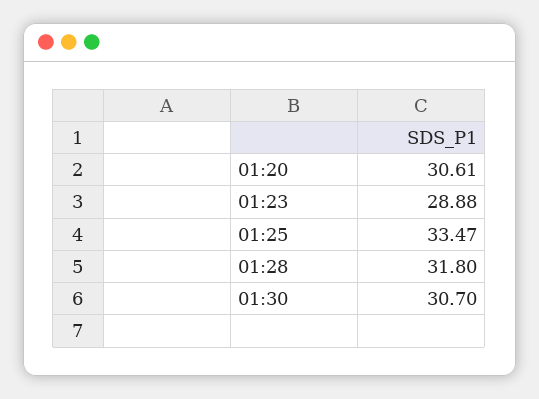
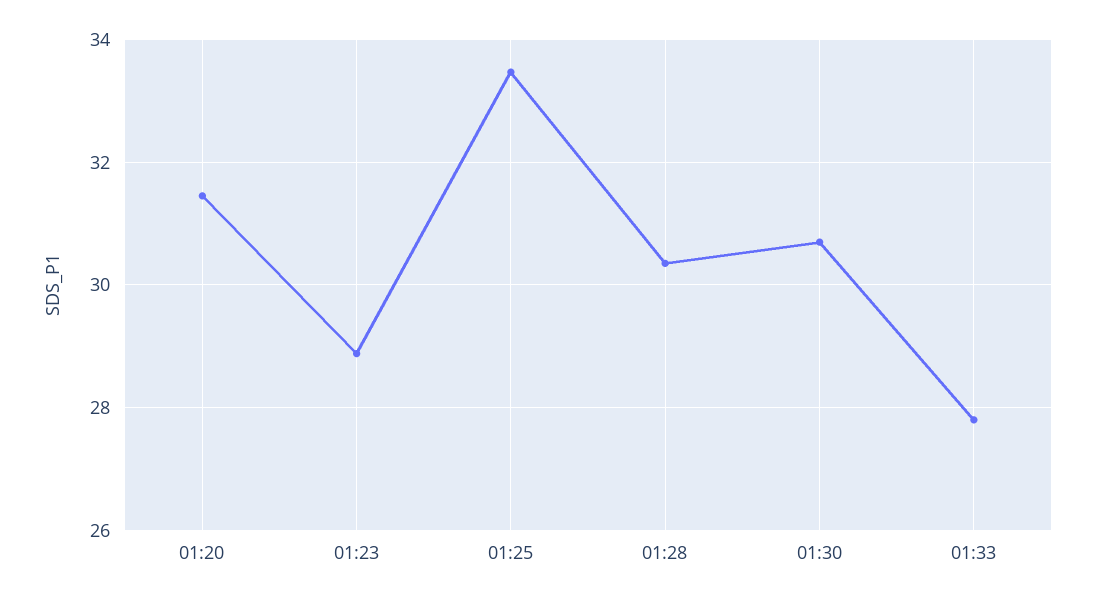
01:20: 30.61 -> 31.4
01:28: 31.8 -> 30.4
01:33: none -> 27.8

